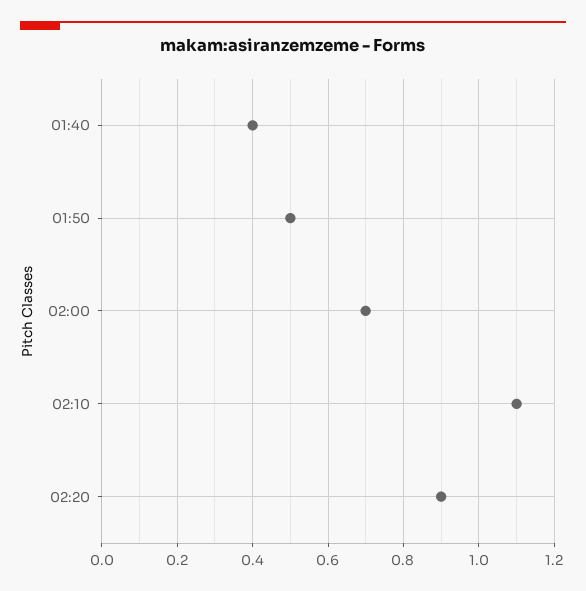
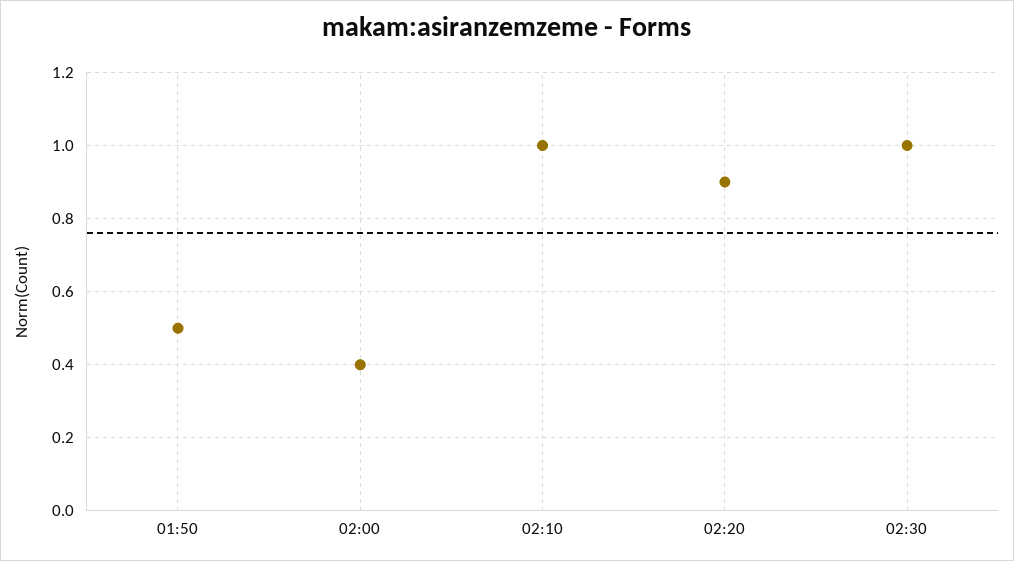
01:40: 0.4 -> none
02:00: 0.7 -> 0.4
02:10: 1.1 -> 1
02:30: none -> 1

